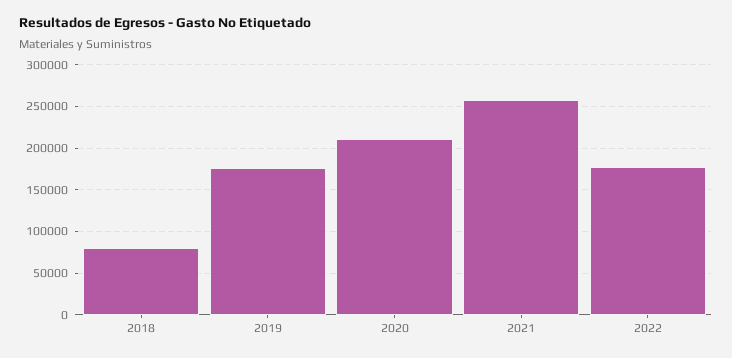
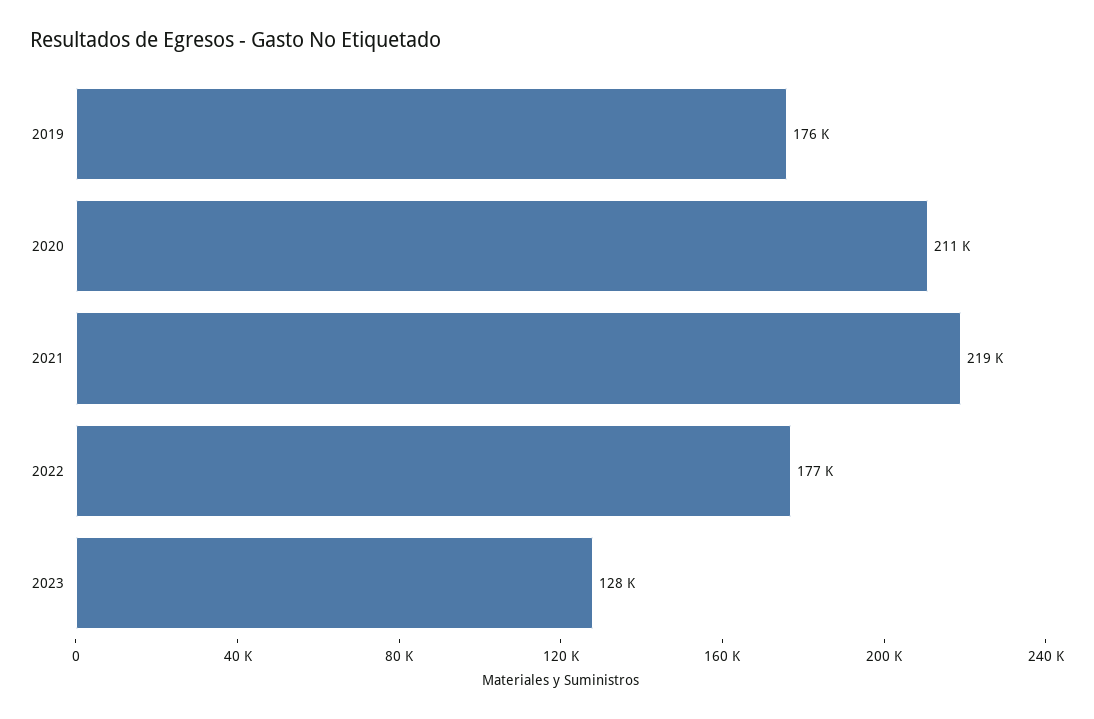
2018: 80000 -> none
2021: 260000 -> 219000
2023: none -> 128000

